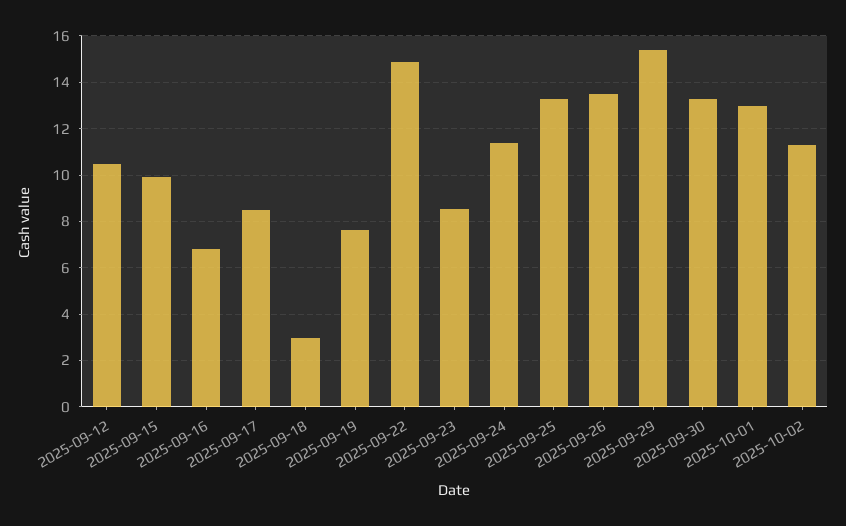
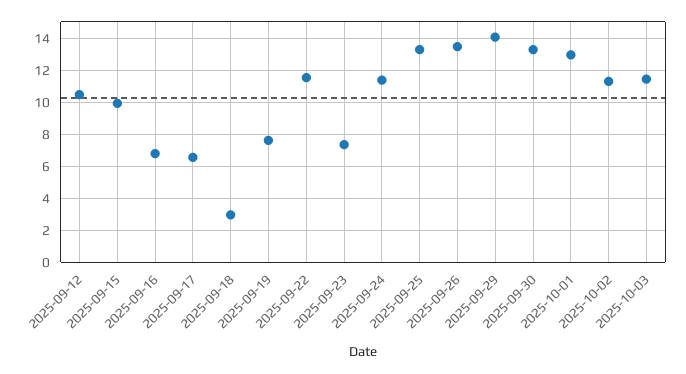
2025-09-17: 8.5 -> 6.5
2025-09-22: 15 -> 11.5
2025-09-23: 8.5 -> 7.5
2025-09-29: 15.5 -> 14
2025-10-03: none -> 11.5

